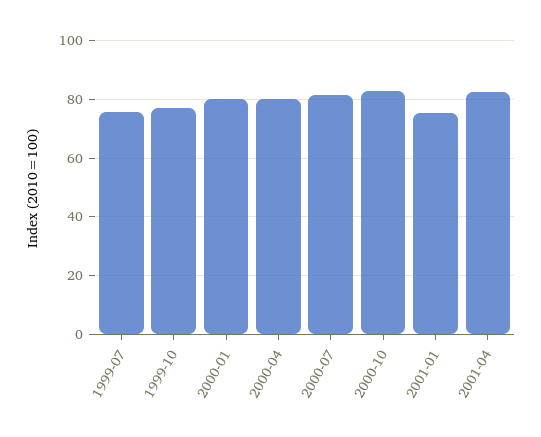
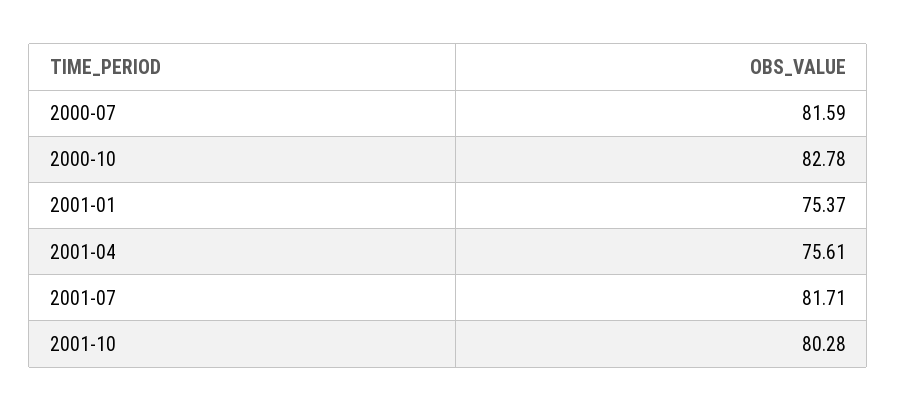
1999-07: 75 -> none
1999-10: 77.5 -> none
2000-01: 80 -> none
2000-04: 80 -> none
2001-04: 82.5 -> 75.61
2001-07: none -> 81.71
2001-10: none -> 80.28

